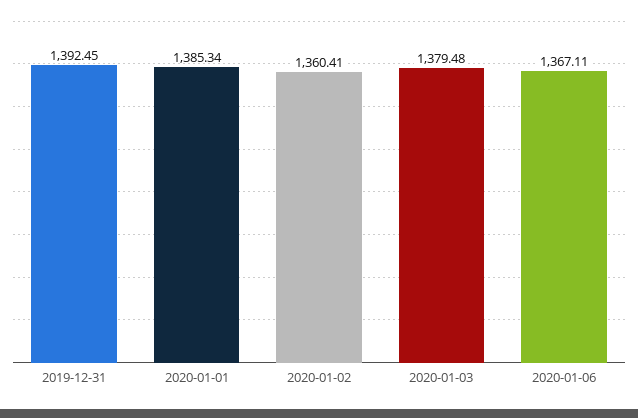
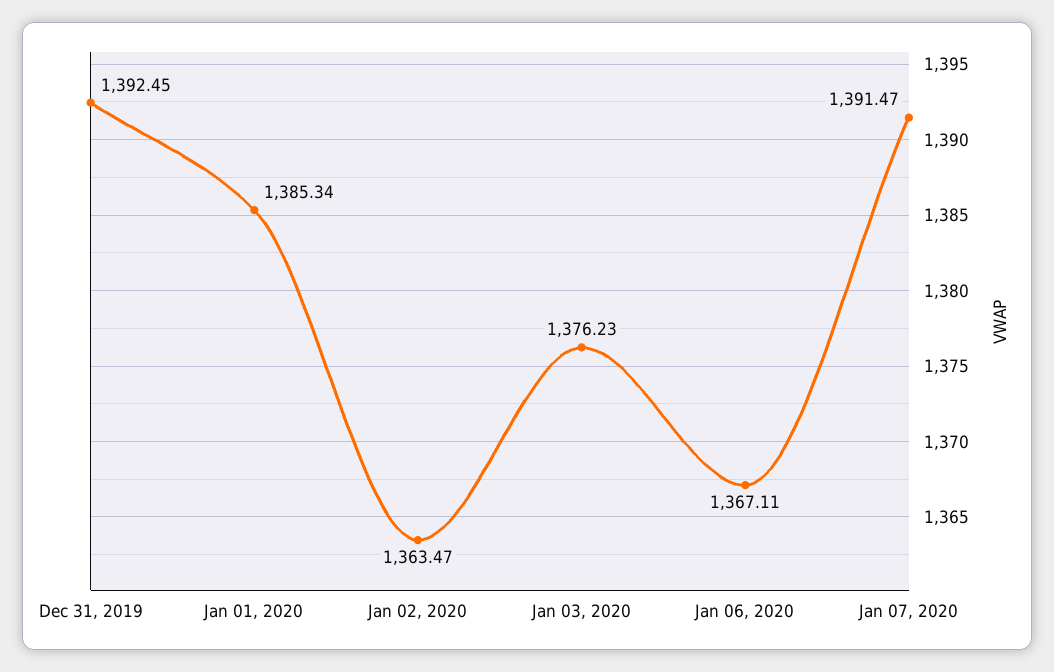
2020-01-02: 1360.41 -> 1363.47
2020-01-03: 1379.48 -> 1376.23
Jan 07, 2020: none -> 1391.47

